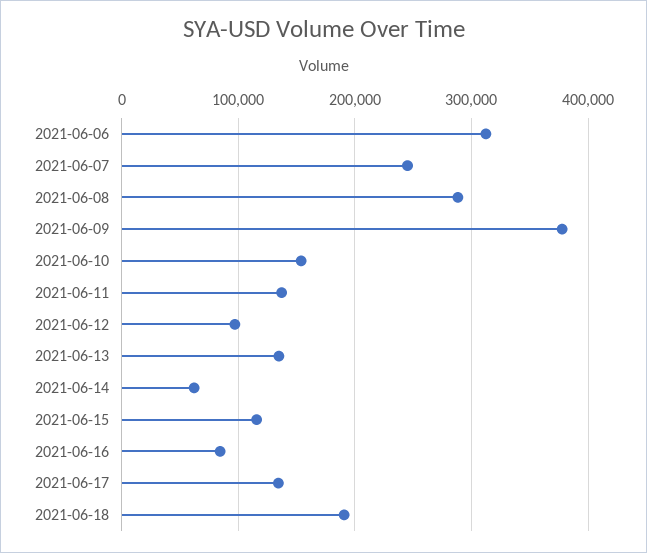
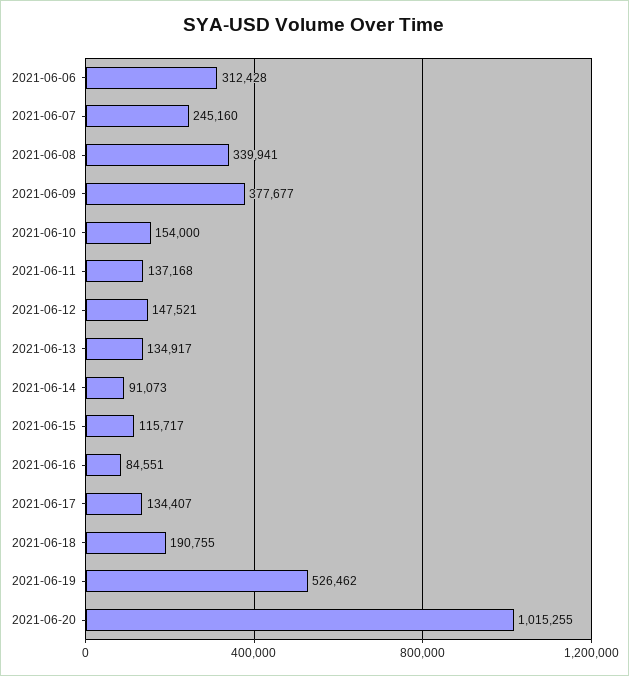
2021-06-08: 290000 -> 339941
2021-06-12: 100000 -> 147521
2021-06-14: 60000 -> 91073
2021-06-19: none -> 526462
2021-06-20: none -> 1015255

